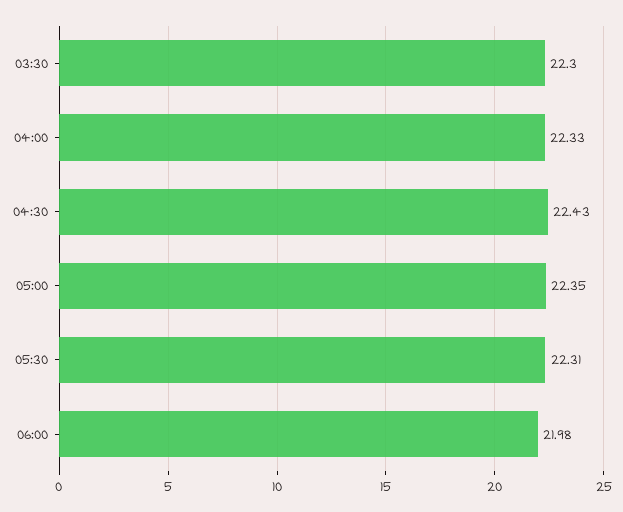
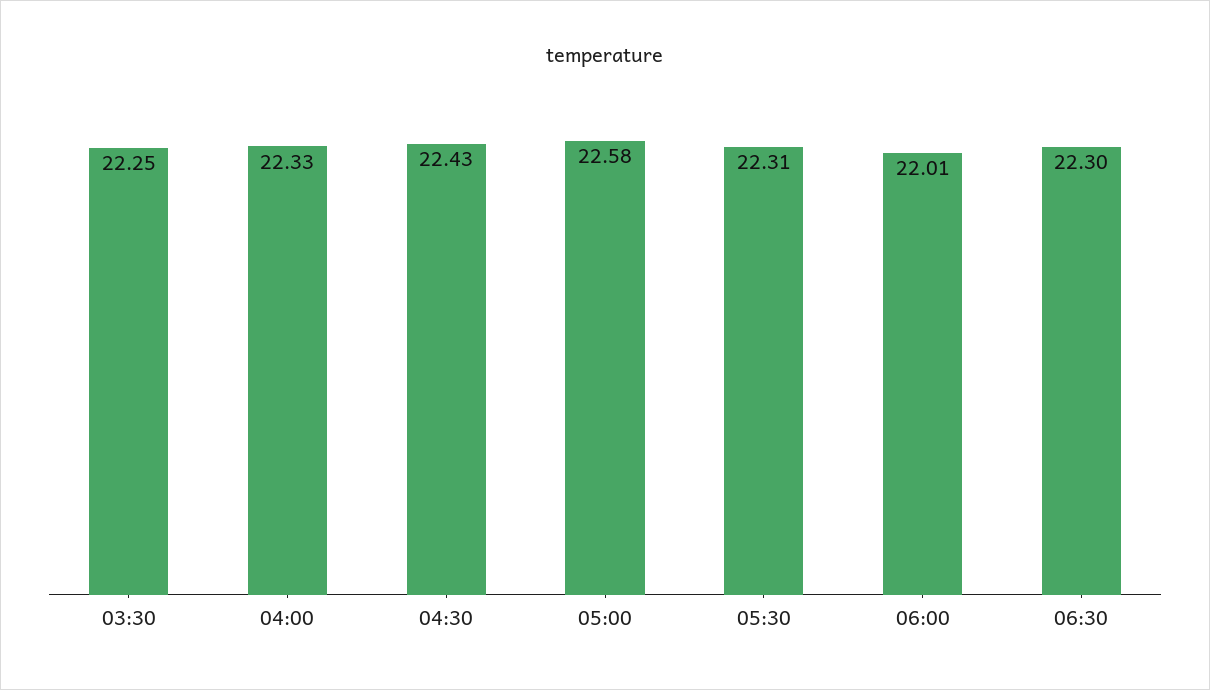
03:30: 22.3 -> 22.25
05:00: 22.35 -> 22.58
06:00: 21.98 -> 22.01
06:30: none -> 22.3

